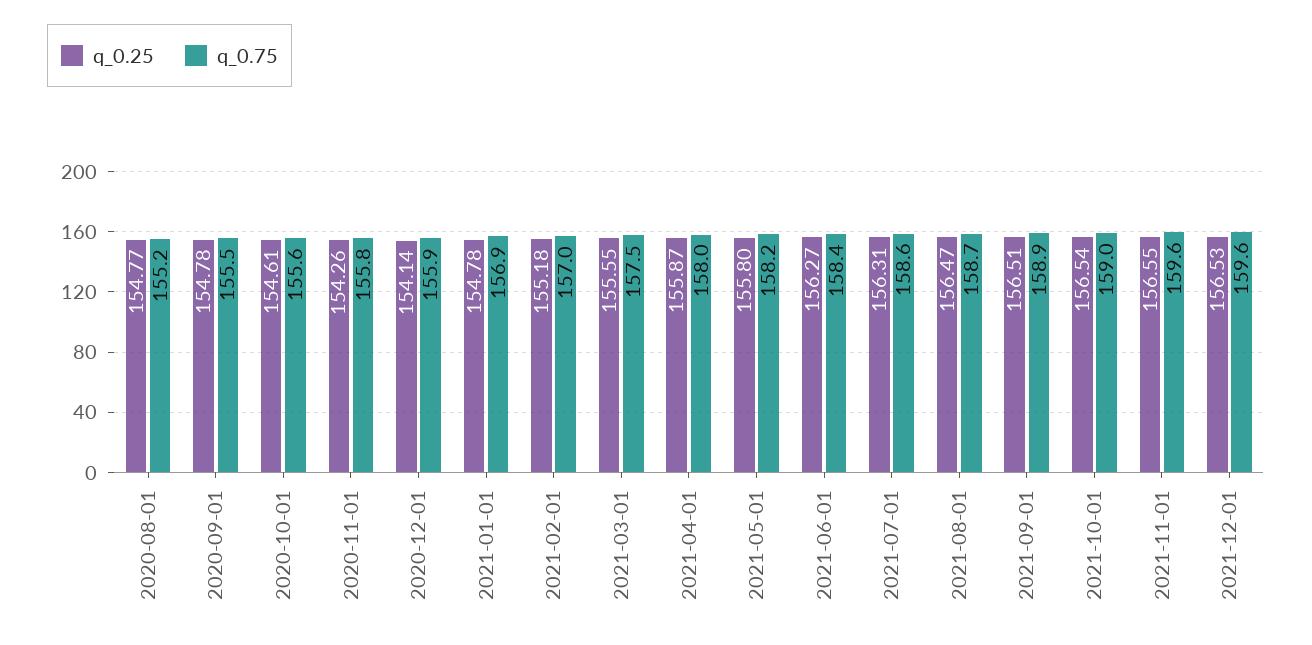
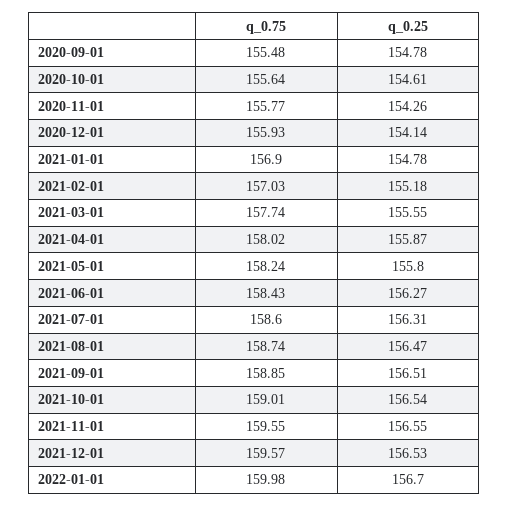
q_0.25, 2020-08-01: 154.77 -> none
q_0.75, 2020-08-01: 155.2 -> none
q_0.75, 2021-03-01: 157.5 -> 157.74
q_0.75, 2022-01-01: none -> 159.98
q_0.25, 2022-01-01: none -> 156.7

